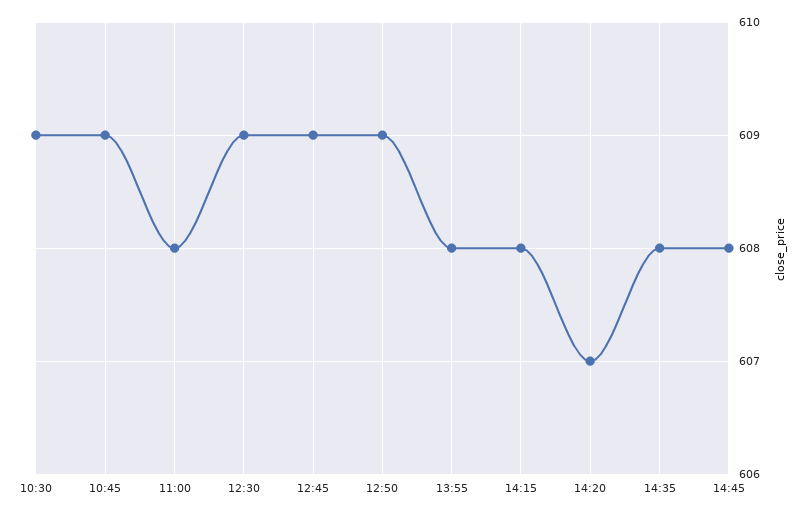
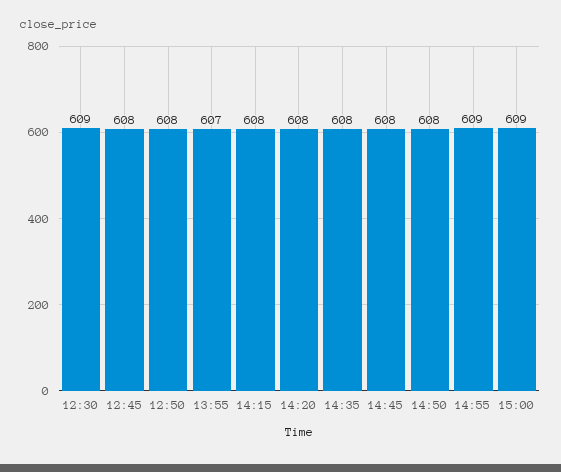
10:30: 609 -> none
10:45: 609 -> none
11:00: 608 -> none
12:45: 609 -> 608
12:50: 609 -> 608
13:55: 608 -> 607
14:20: 607 -> 608
14:50: none -> 608
14:55: none -> 609
15:00: none -> 609

